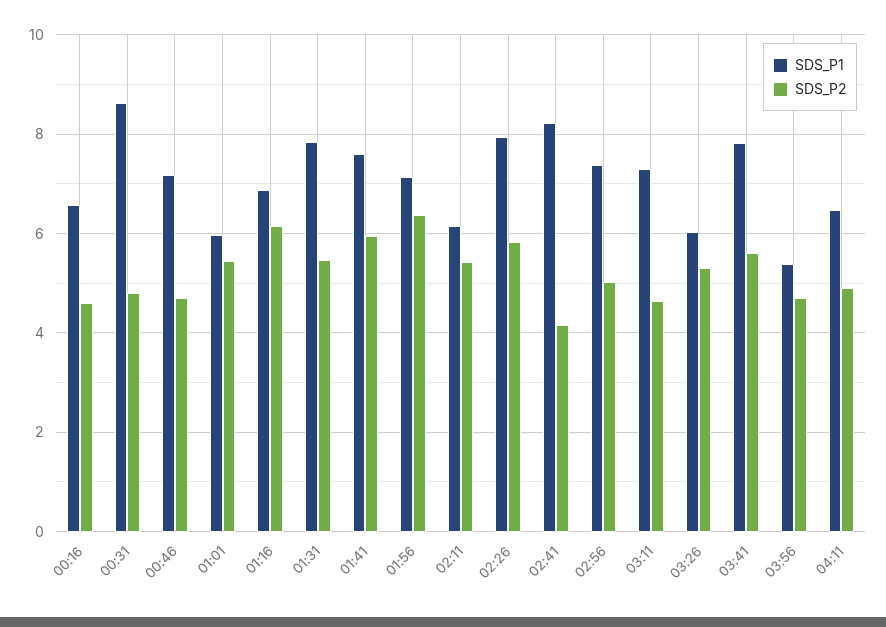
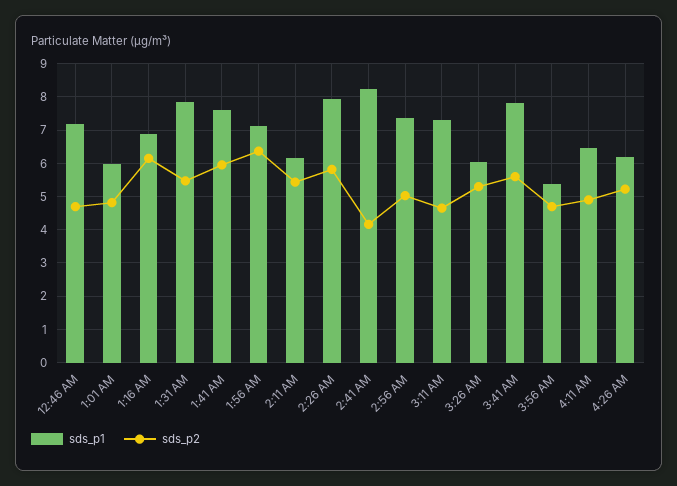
SDS_P1, 00:16: 6.6 -> none
SDS_P2, 00:16: 4.6 -> none
SDS_P1, 00:31: 8.6 -> none
SDS_P2, 00:31: 4.8 -> none
SDS_P2, 01:01: 5.4 -> 4.8
SDS_P1, 4:26 AM: none -> 6.2
SDS_P2, 4:26 AM: none -> 5.2

